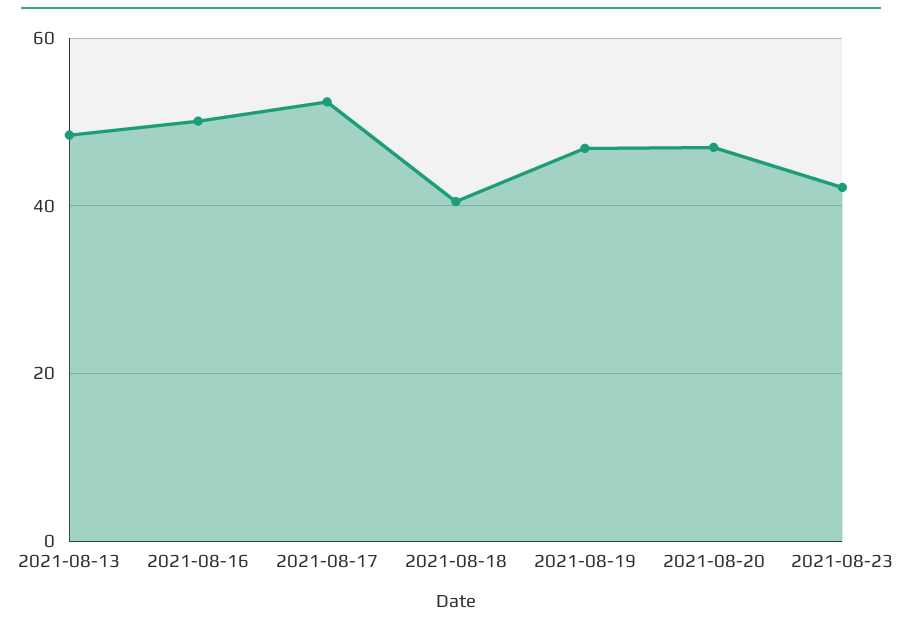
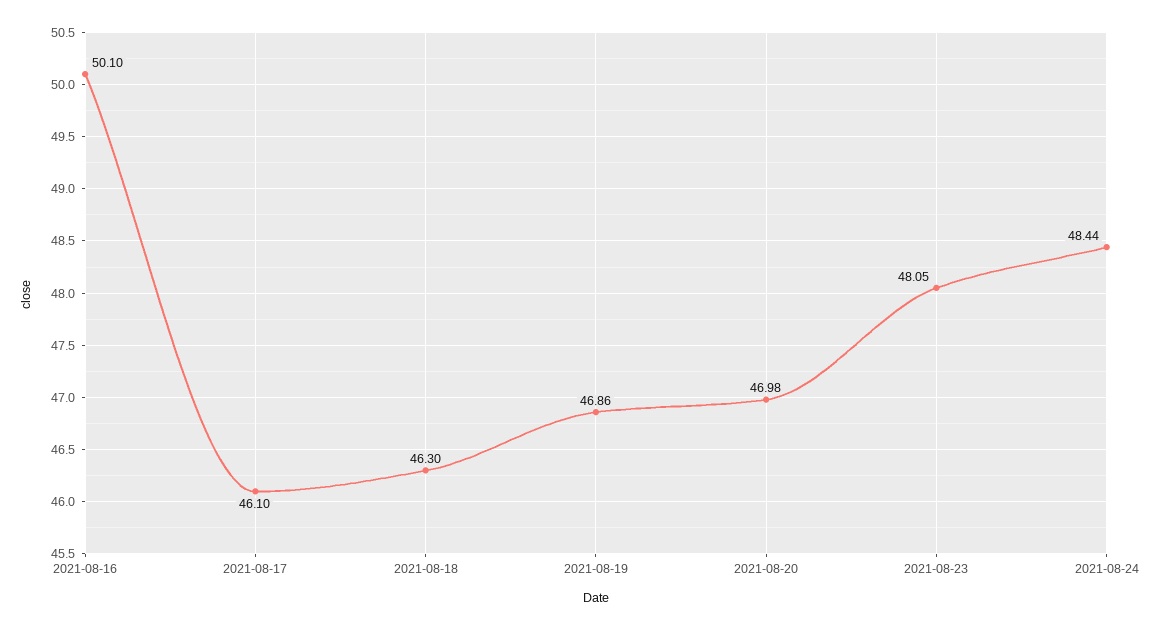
2021-08-13: 48 -> none
2021-08-17: 52 -> 46.1
2021-08-18: 40 -> 46.3
2021-08-23: 42 -> 48.05
2021-08-24: none -> 48.44

